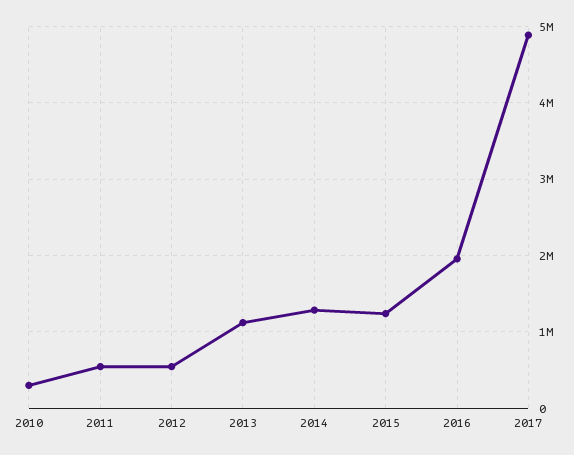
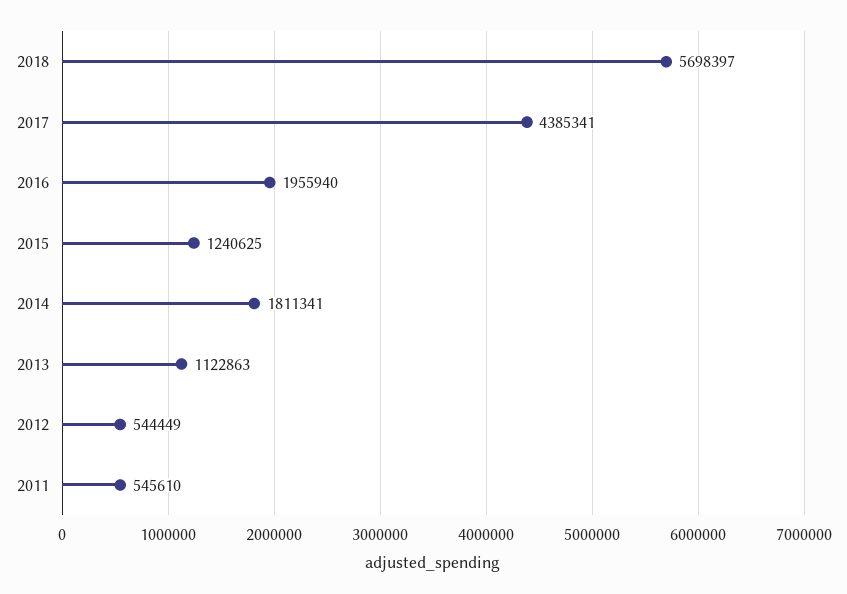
2010: 300000 -> none
2014: 1300000 -> 1811341
2017: 4900000 -> 4385341
2018: none -> 5698397

